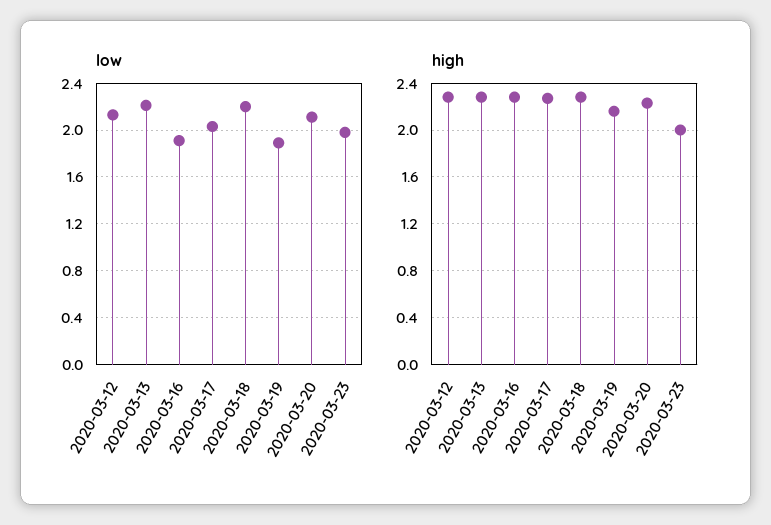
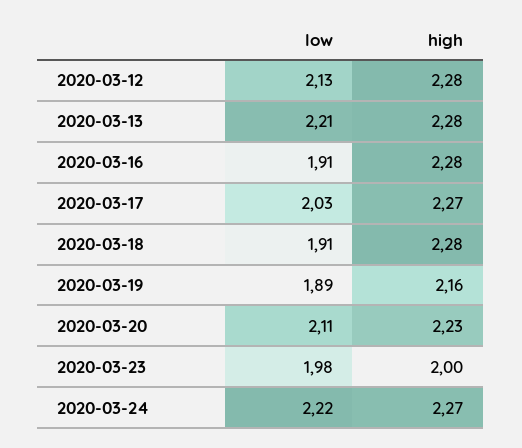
low, 2020-03-18: 2.2 -> 1.91
low, 2020-03-24: none -> 2.22
high, 2020-03-24: none -> 2.27

